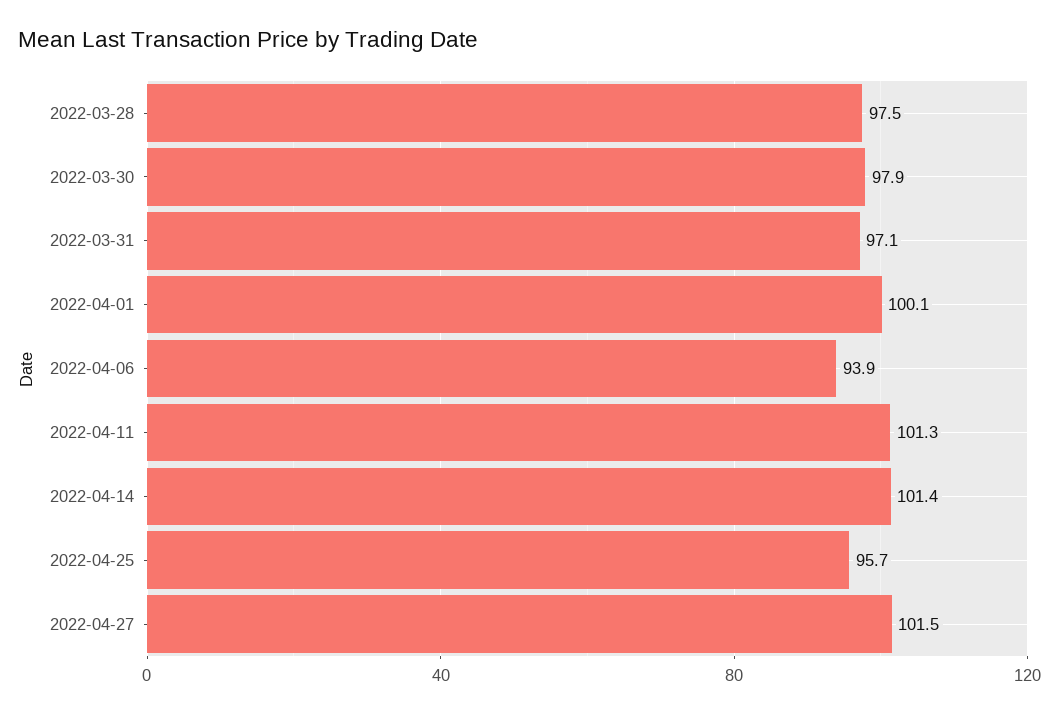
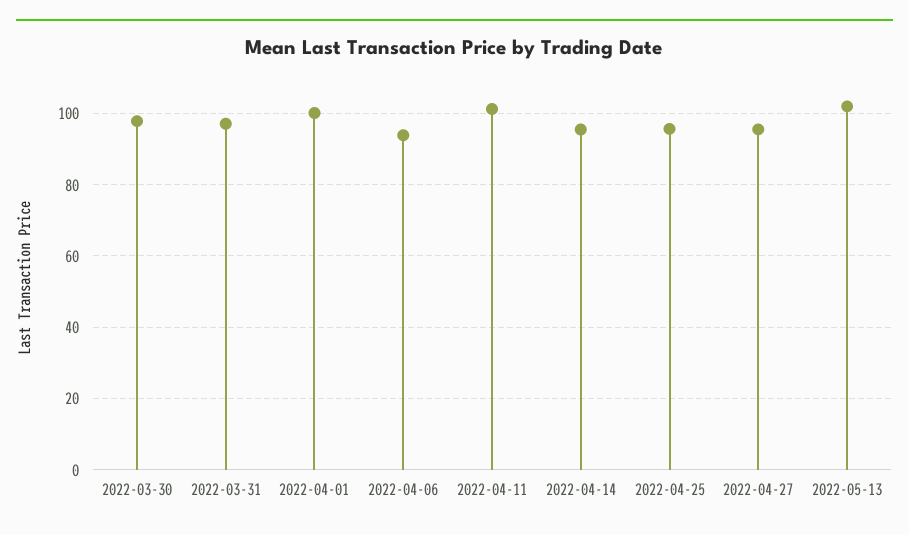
2022-03-28: 97.5 -> none
2022-04-14: 101.4 -> 96
2022-04-27: 101.5 -> 96
2022-05-13: none -> 102

